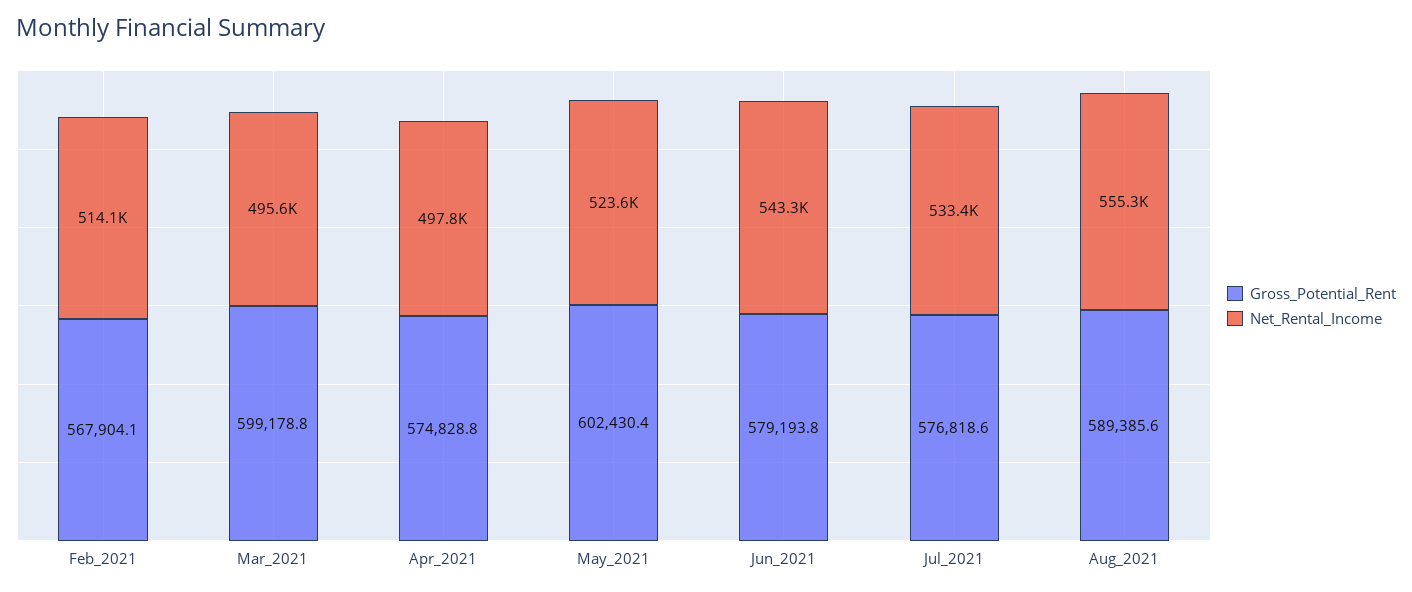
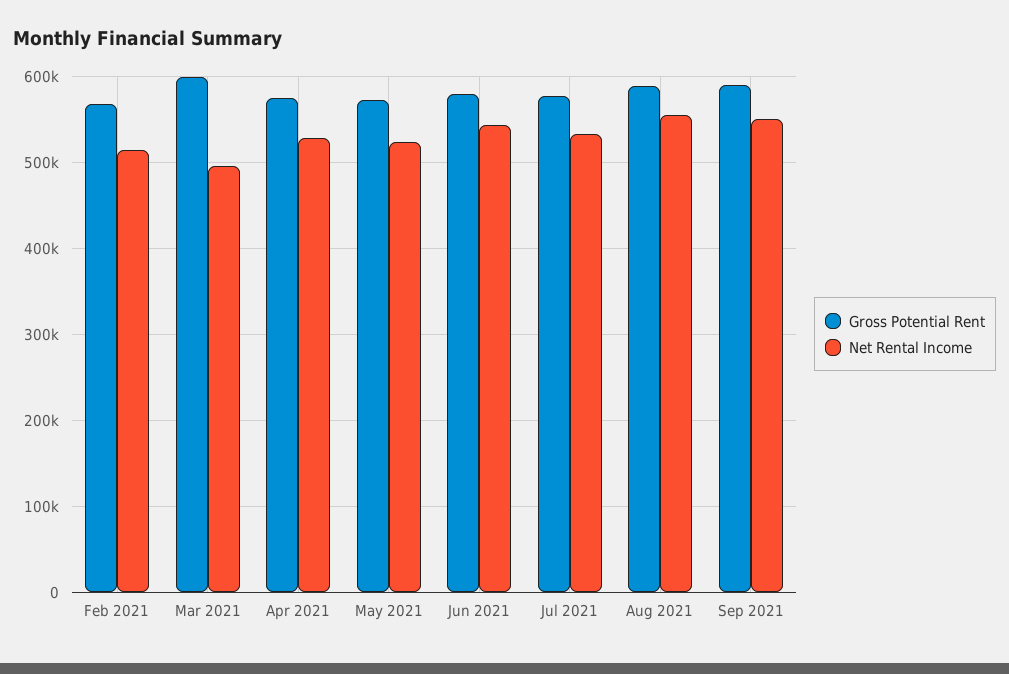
Net_Rental_Income, Apr_2021: 497800 -> 530000
Gross_Potential_Rent, May_2021: 602430.4 -> 570000
Gross_Potential_Rent, Sep 2021: none -> 590000
Net_Rental_Income, Sep 2021: none -> 550000

